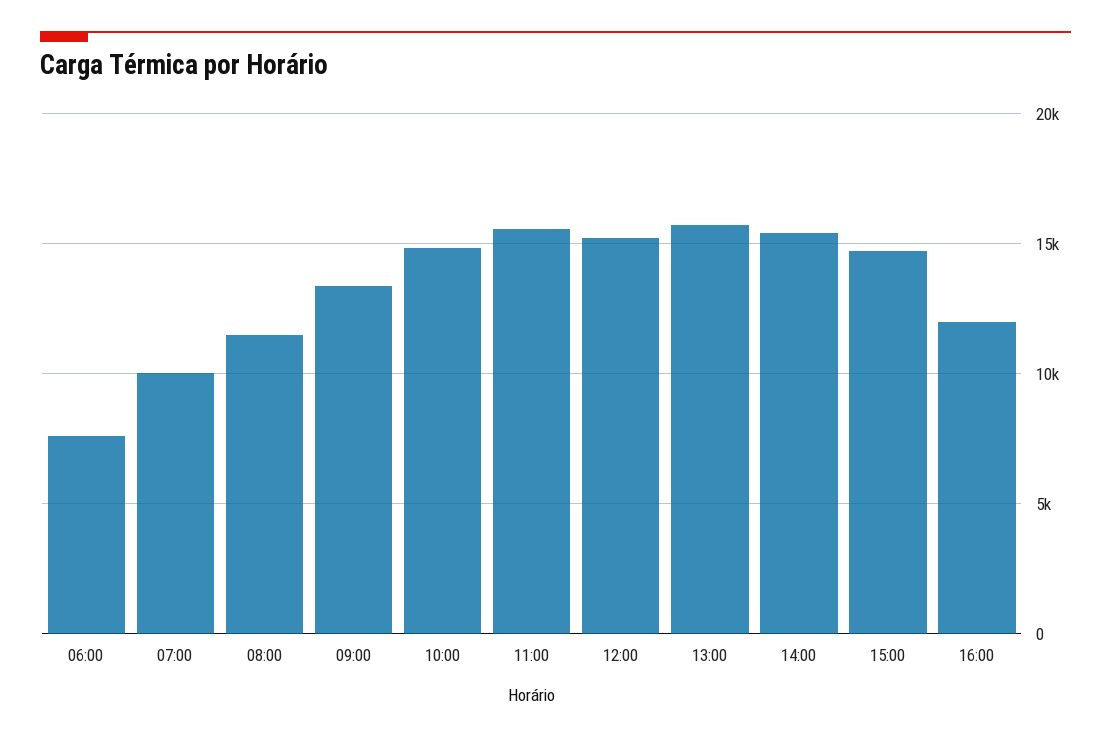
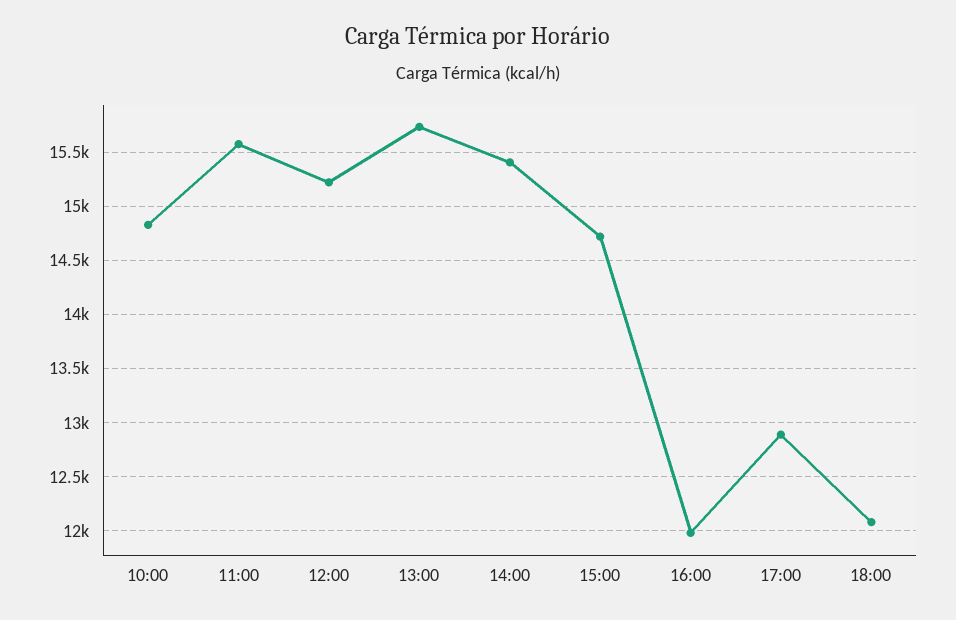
06:00: 7500 -> none
07:00: 10000 -> none
08:00: 11500 -> none
09:00: 13500 -> none
17:00: none -> 12900
18:00: none -> 12100

